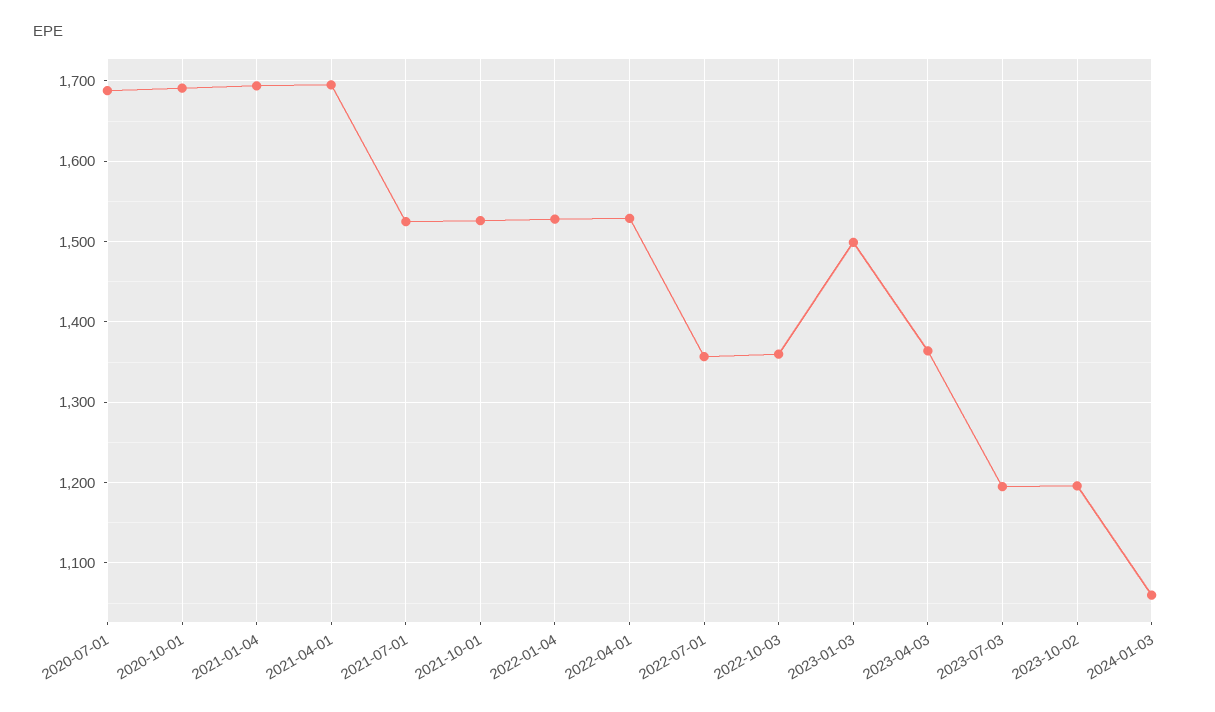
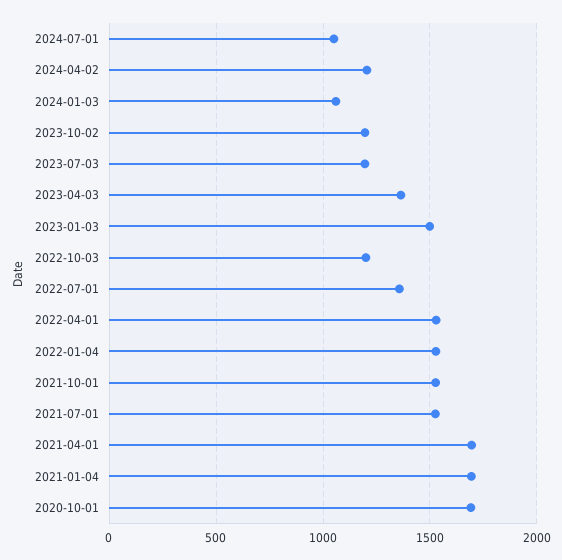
2020-07-01: 1690 -> none
2022-10-03: 1360 -> 1200
2024-07-01: none -> 1050
2024-04-02: none -> 1200

